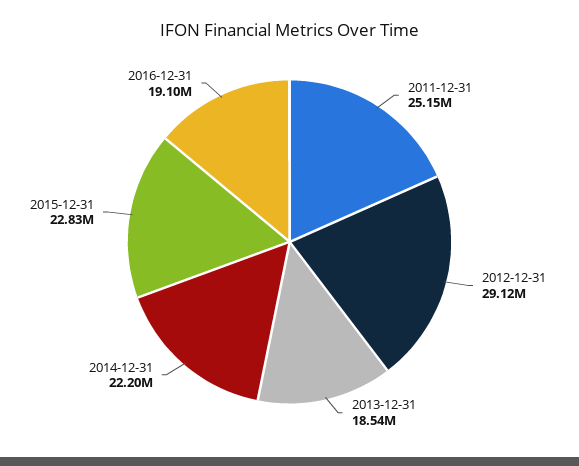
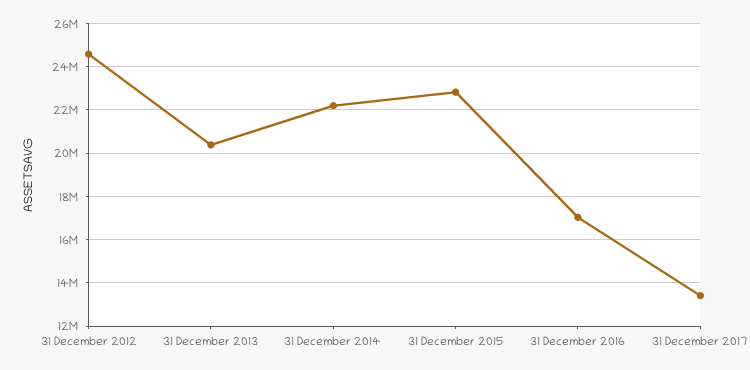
2011-12-31: 25150000 -> none
2012-12-31: 29120000 -> 24500000
2013-12-31: 18540000 -> 20500000
2016-12-31: 19100000 -> 17000000
31 December 2017: none -> 13500000

